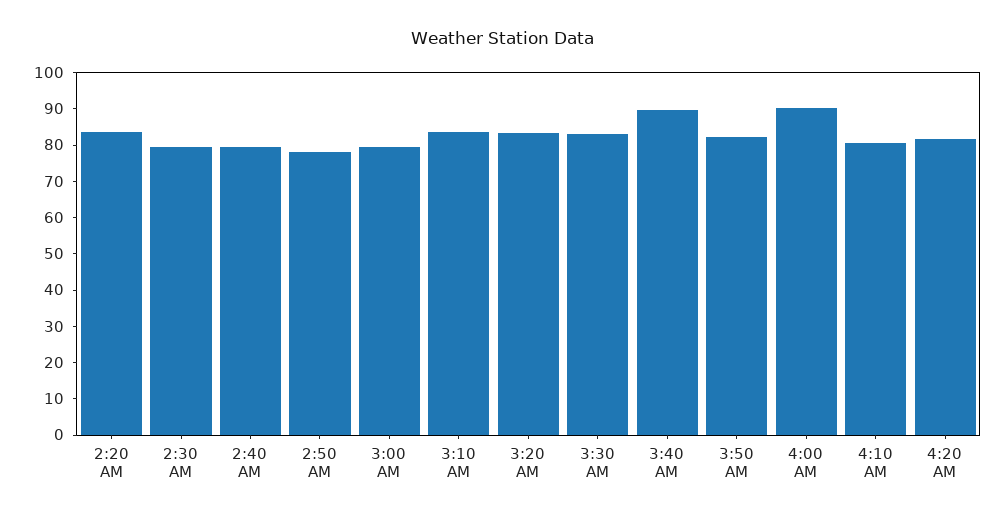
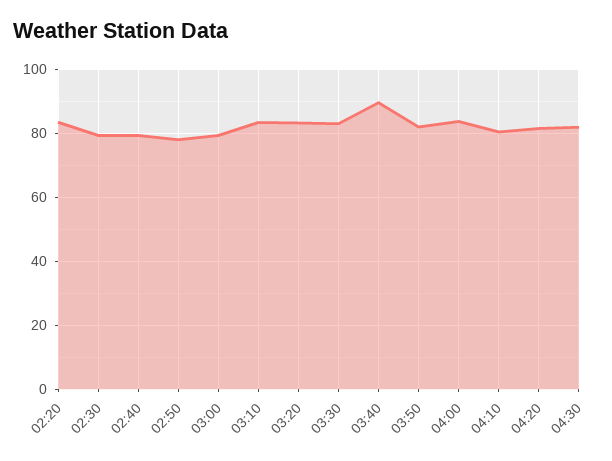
4:00 AM: 90 -> 84
04:30: none -> 82

